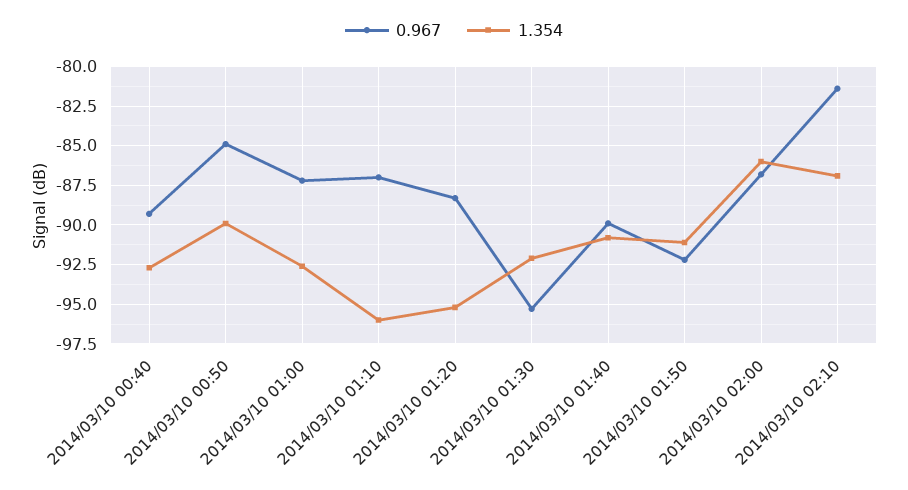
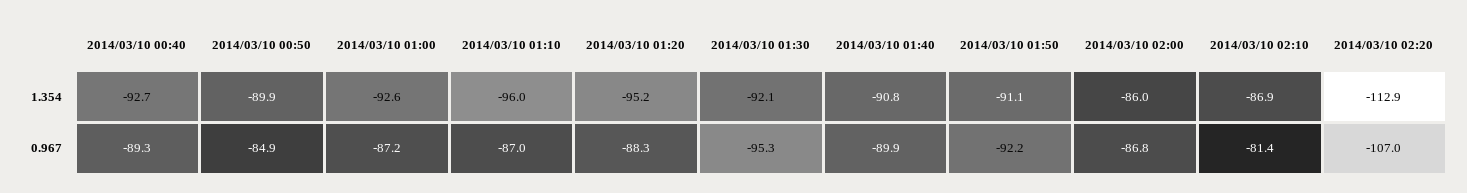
1.354, 2014/03/10 02:20: none -> -112.9
0.967, 2014/03/10 02:20: none -> -107

